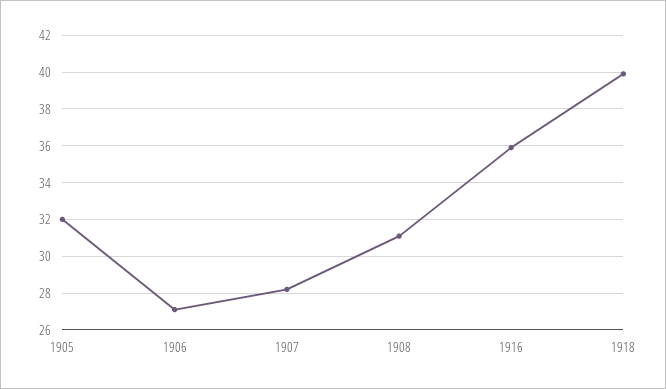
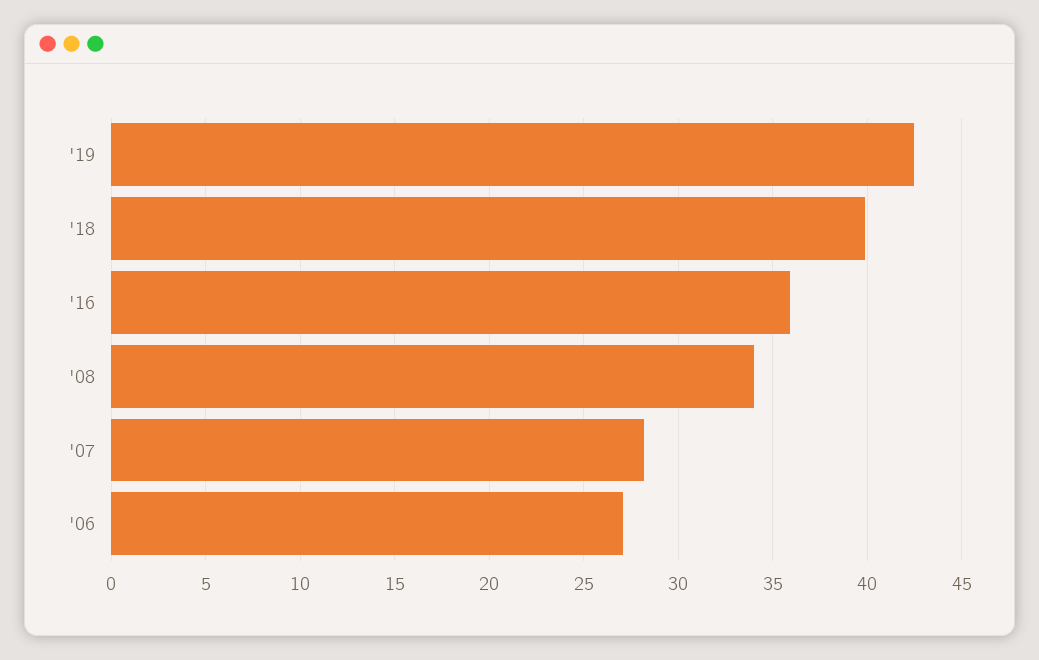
1905: 32 -> none
1908: 31 -> 34
'19: none -> 42.5

